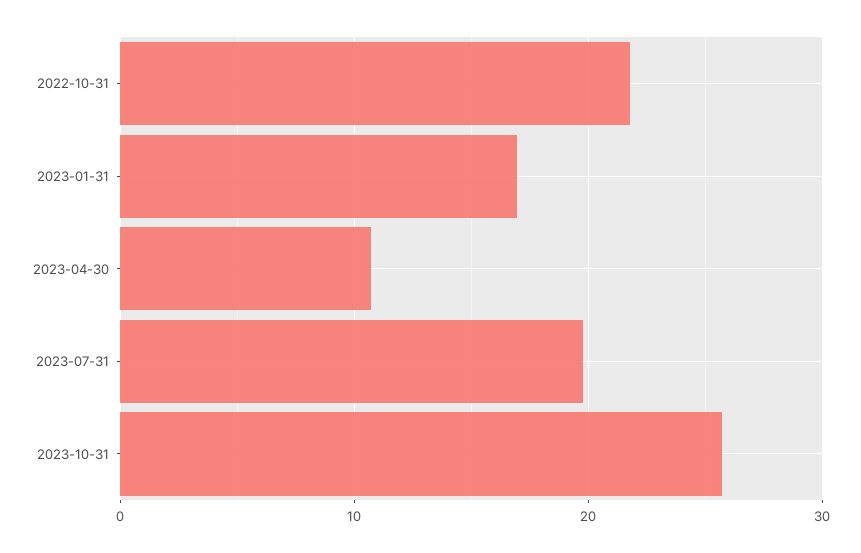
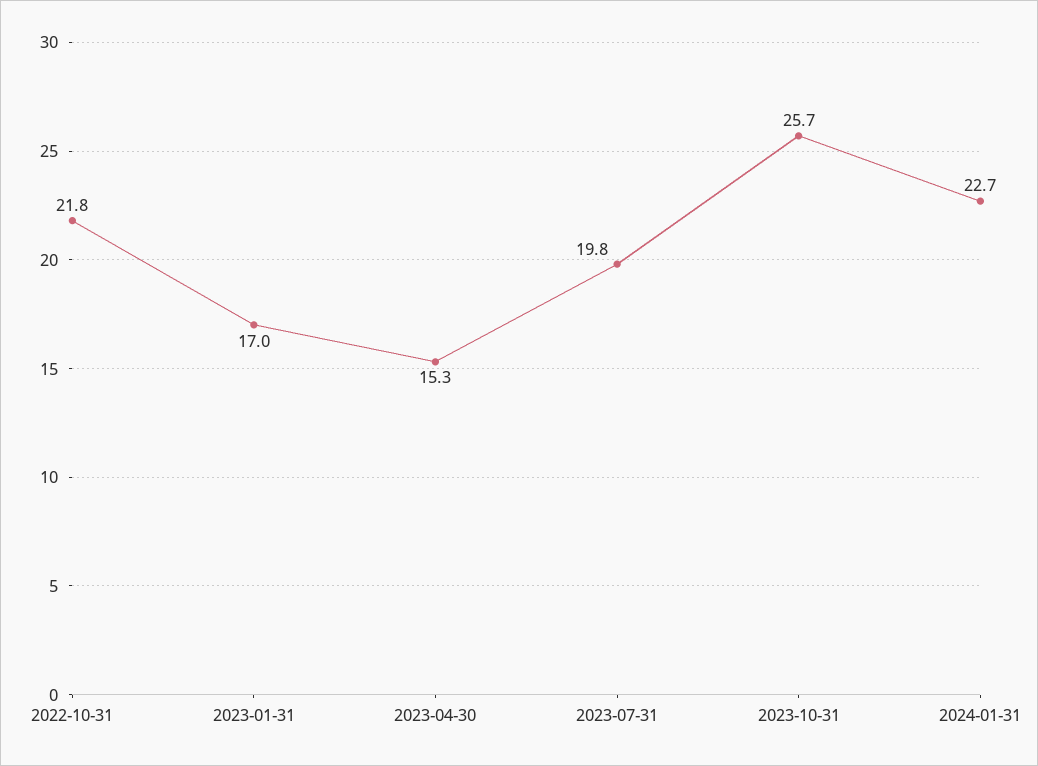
2023-04-30: 11 -> 15.3
2024-01-31: none -> 22.7

